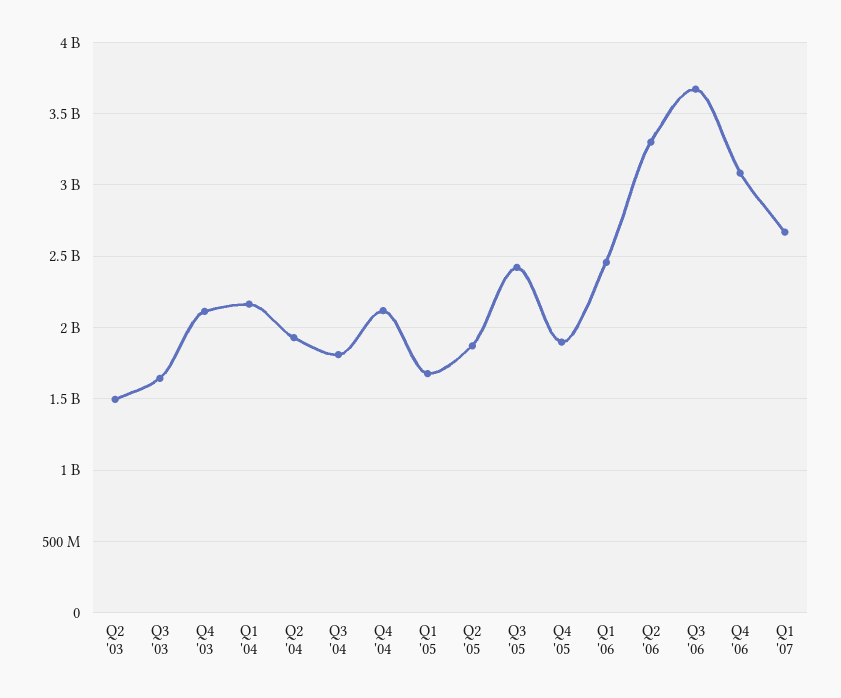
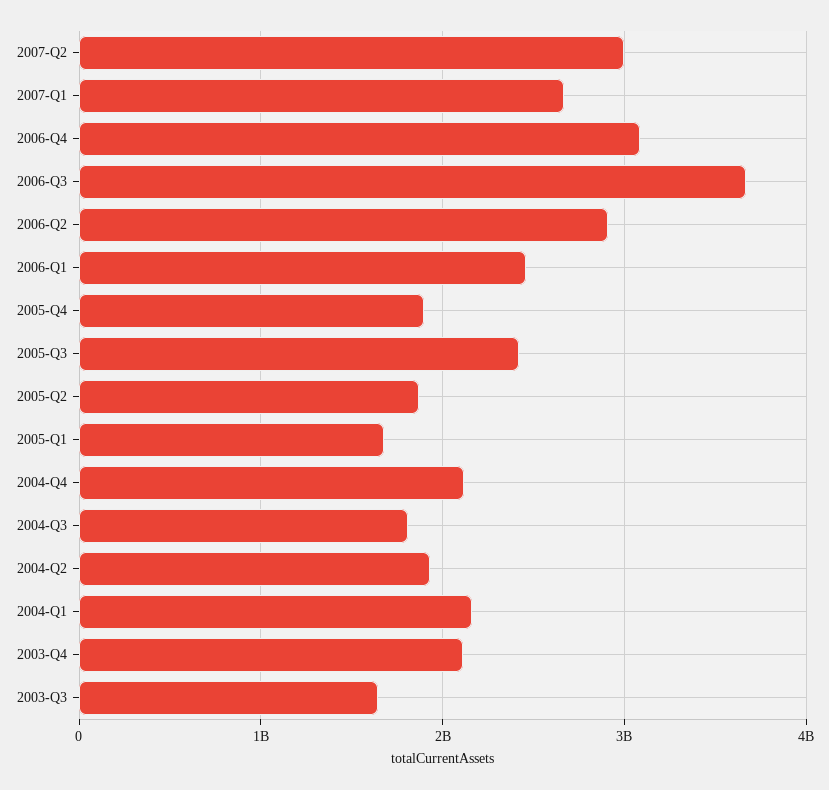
Q2 '03: 1500000000 -> none
Q2 '06: 3300000000 -> 2900000000
2007-Q2: none -> 3000000000

